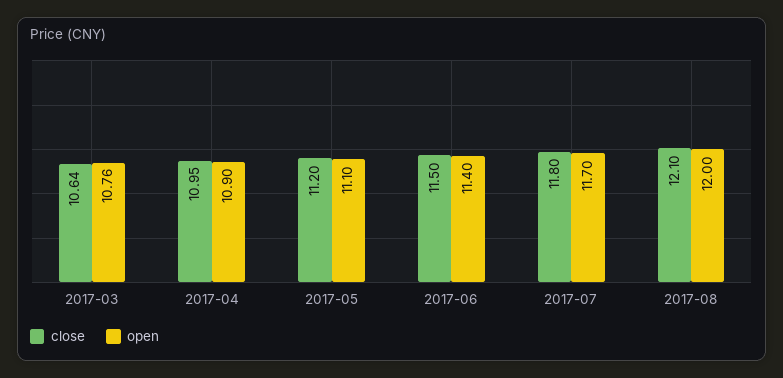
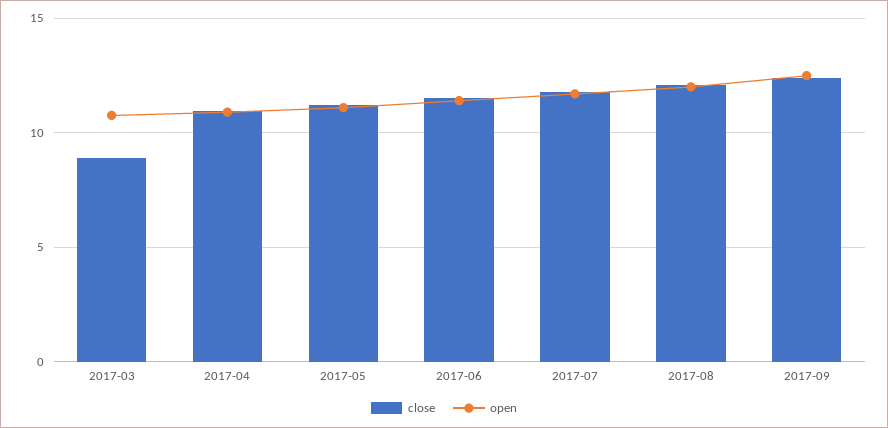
close, 2017-03: 10.64 -> 9
close, 2017-09: none -> 12.5
open, 2017-09: none -> 12.5

